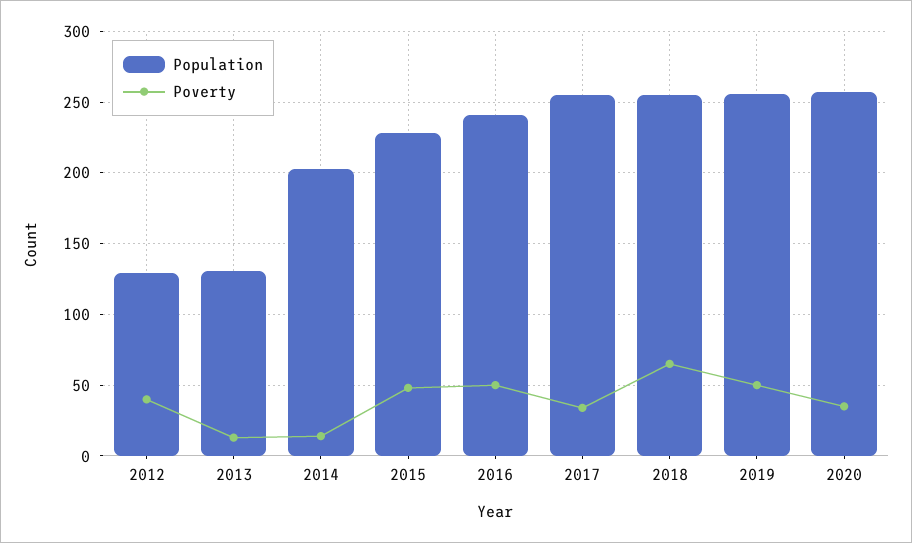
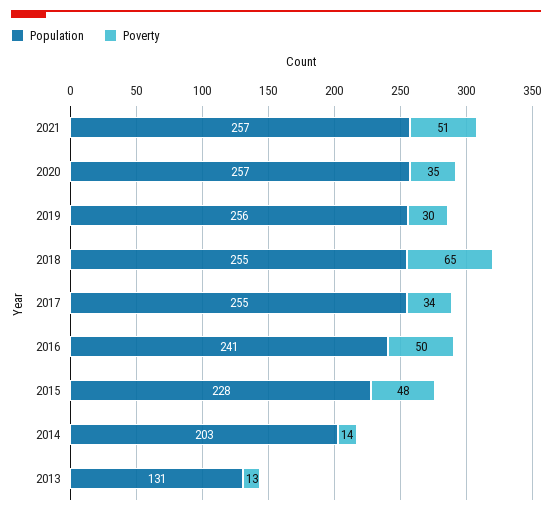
Population, 2012: 130 -> none
Poverty, 2012: 40 -> none
Poverty, 2019: 50 -> 30
Population, 2021: none -> 257
Poverty, 2021: none -> 51

